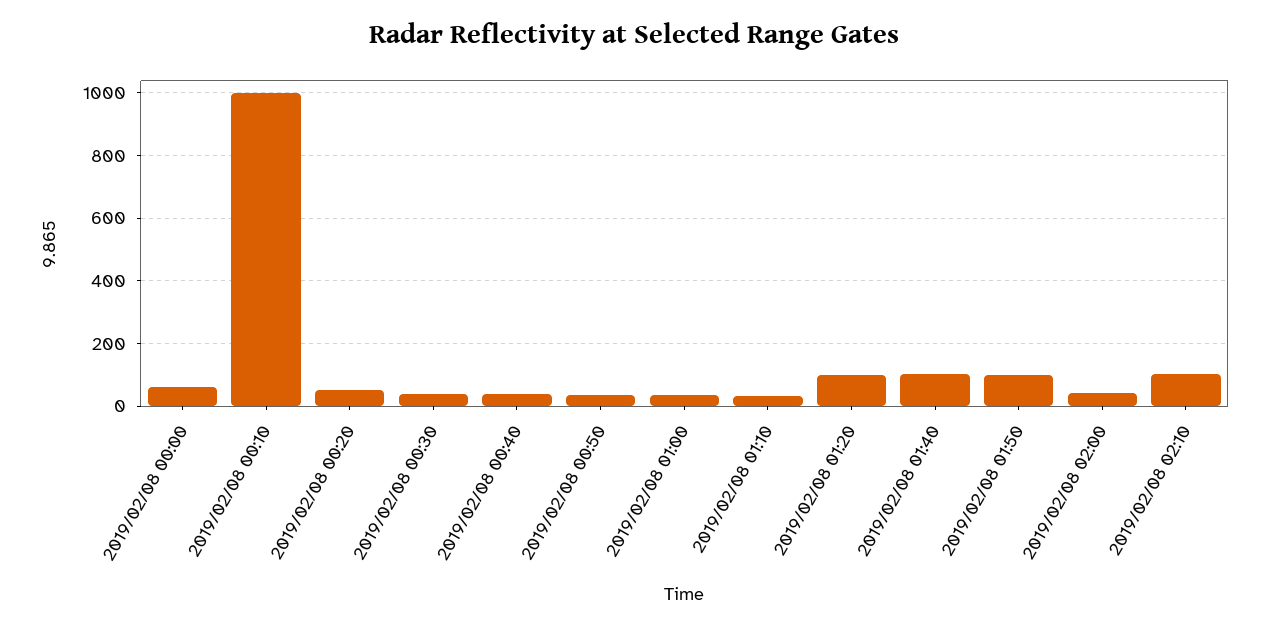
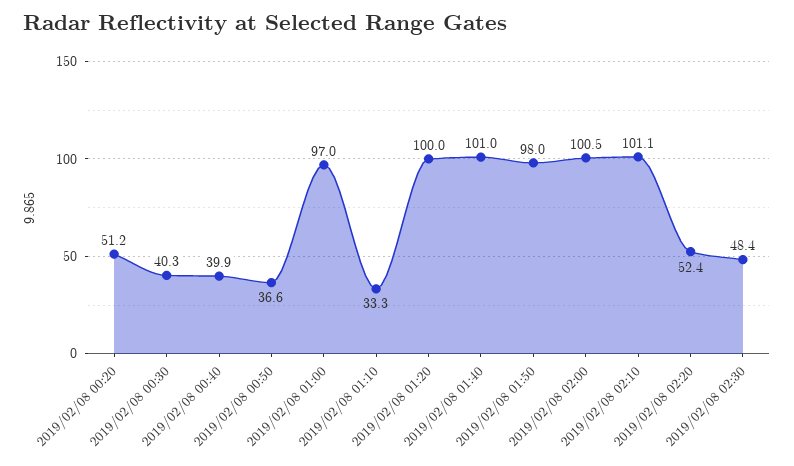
2019/02/08 00:00: 60 -> none
2019/02/08 00:10: 1000 -> none
2019/02/08 01:00: 40 -> 97
2019/02/08 02:00: 40 -> 100.5
2019/02/08 02:20: none -> 52.4
2019/02/08 02:30: none -> 48.4

